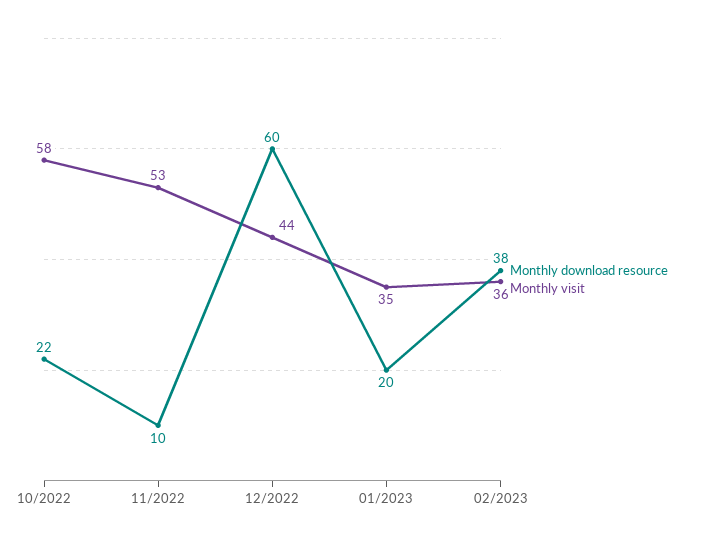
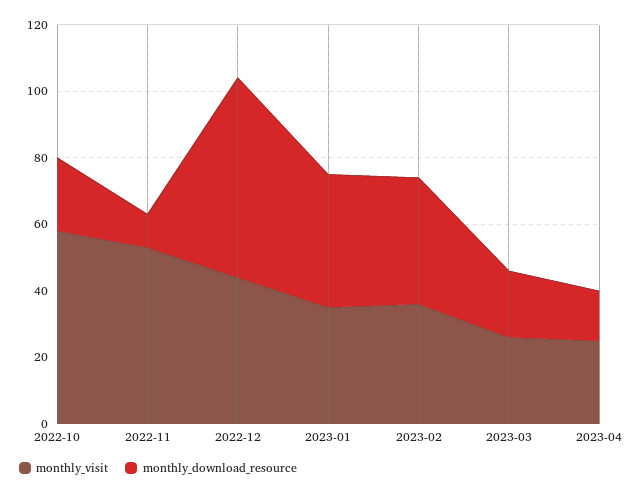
Monthly download resource, 01/2023: 20 -> 40
Monthly visit, 2023-03: none -> 25
Monthly download resource, 2023-03: none -> 20
Monthly visit, 2023-04: none -> 25
Monthly download resource, 2023-04: none -> 15

